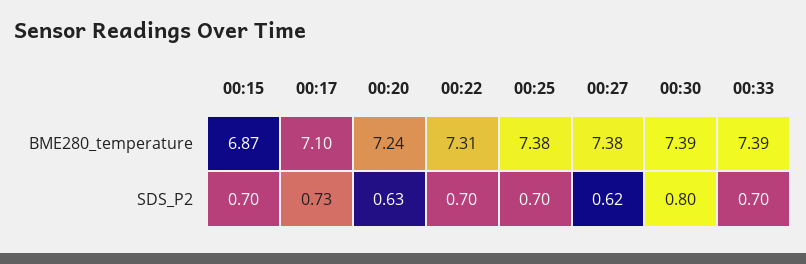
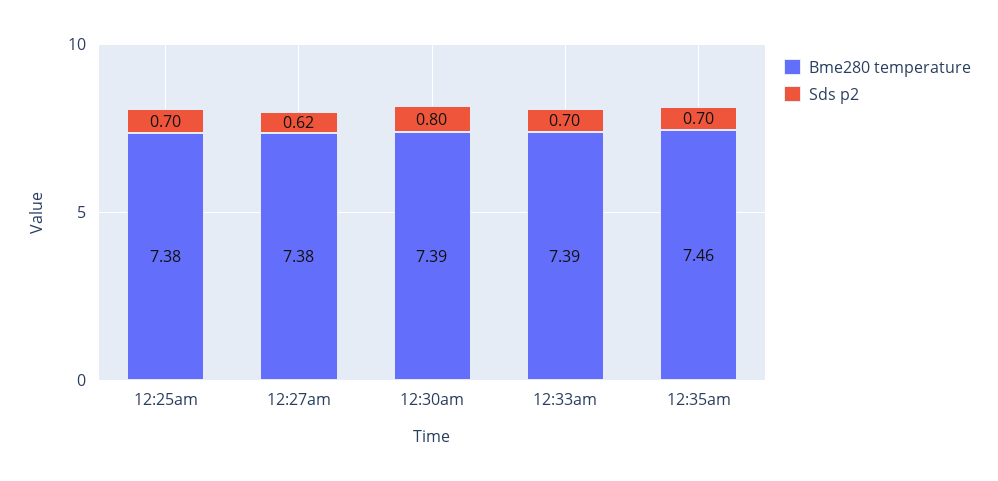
BME280_temperature, 00:15: 6.87 -> none
BME280_temperature, 00:17: 7.1 -> none
BME280_temperature, 00:20: 7.24 -> none
BME280_temperature, 00:22: 7.31 -> none
SDS_P2, 00:15: 0.7 -> none
SDS_P2, 00:17: 0.73 -> none
SDS_P2, 00:20: 0.63 -> none
SDS_P2, 00:22: 0.7 -> none
BME280_temperature, 12:35am: none -> 7.46
SDS_P2, 12:35am: none -> 0.7

